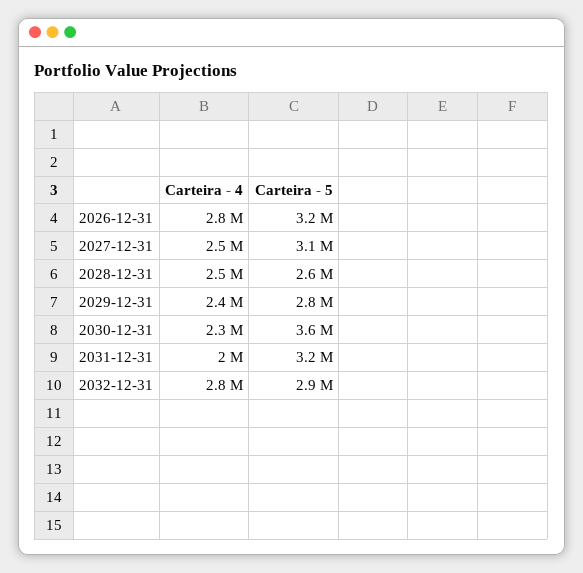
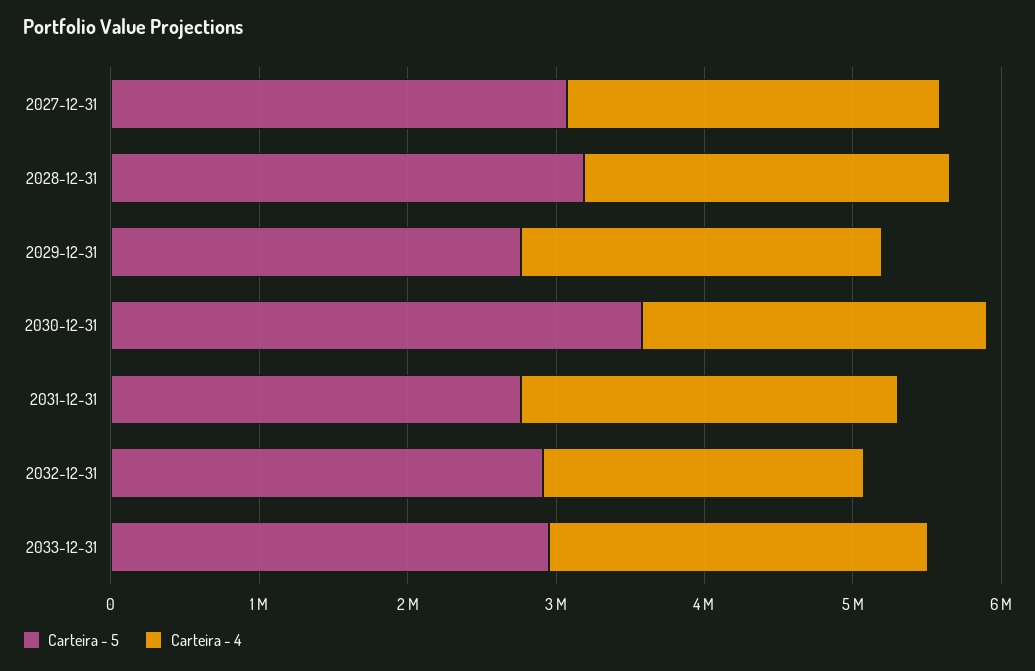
Carteira - 4, 2026-12-31: 2800000 -> none
Carteira - 5, 2026-12-31: 3200000 -> none
Carteira - 5, 2028-12-31: 2600000 -> 3200000
Carteira - 4, 2031-12-31: 2000000 -> 2600000
Carteira - 5, 2031-12-31: 3200000 -> 2800000
Carteira - 4, 2032-12-31: 2800000 -> 2200000
Carteira - 5, 2033-12-31: none -> 3000000
Carteira - 4, 2033-12-31: none -> 2600000

